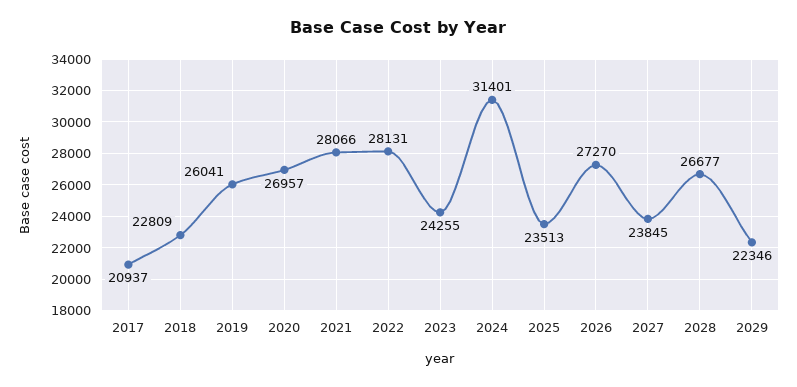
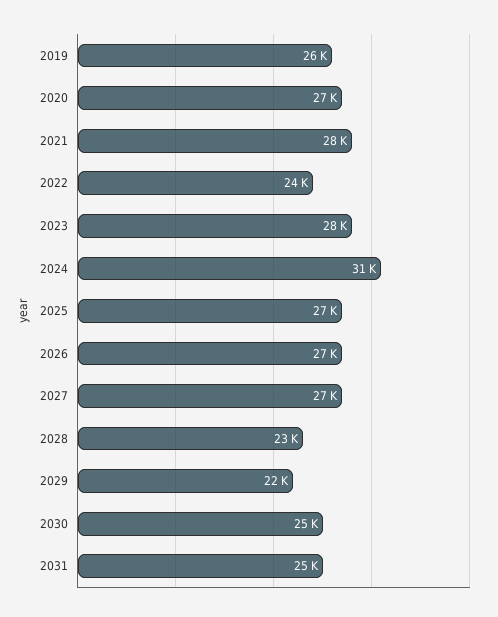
2017: 20937 -> none
2018: 22809 -> none
2022: 28131 -> 24000
2023: 24255 -> 28000
2025: 23513 -> 27000
2027: 23845 -> 27000
2028: 26677 -> 23000
2030: none -> 25000
2031: none -> 25000

